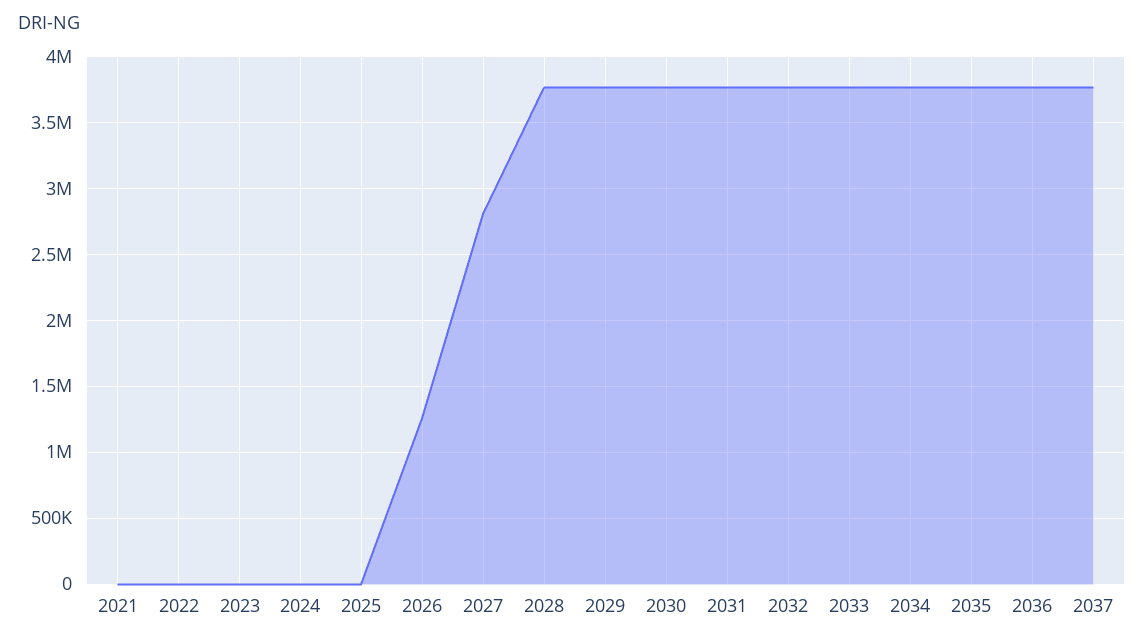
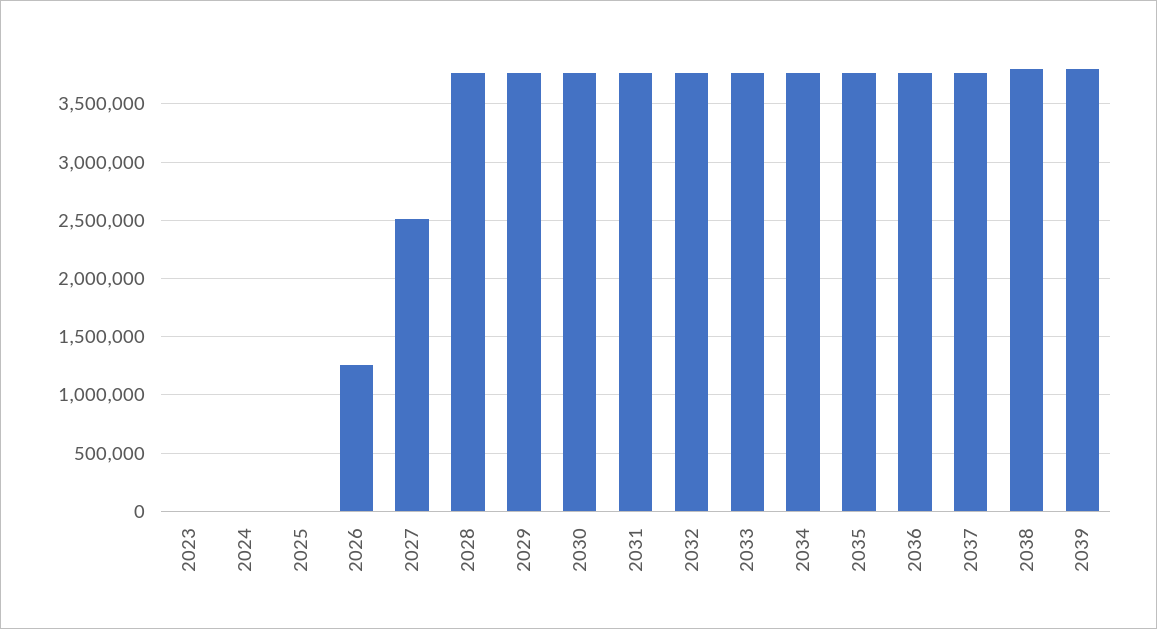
2021: 0 -> none
2022: 0 -> none
2027: 2800000 -> 2500000
2038: none -> 3800000
2039: none -> 3800000

